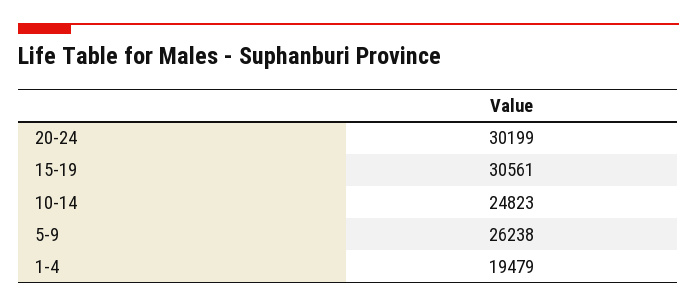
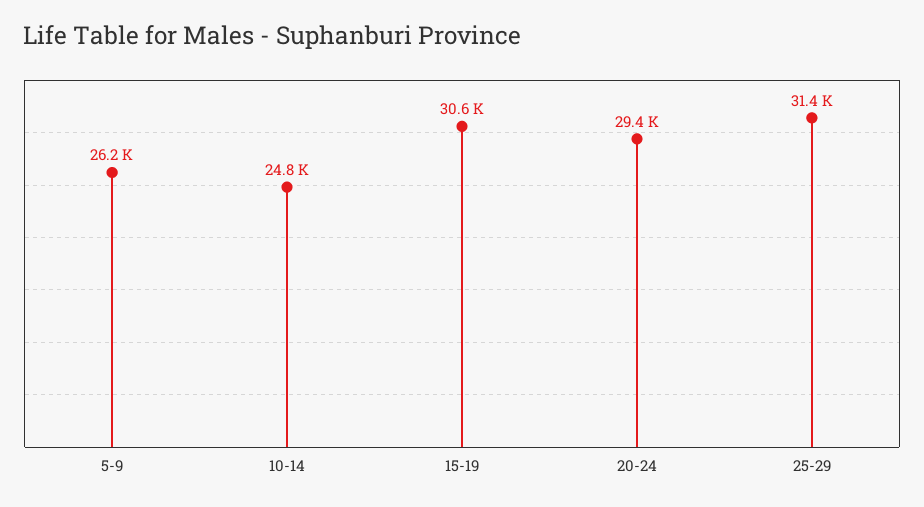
20-24: 30199 -> 29400
1-4: 19479 -> none
25-29: none -> 31400

